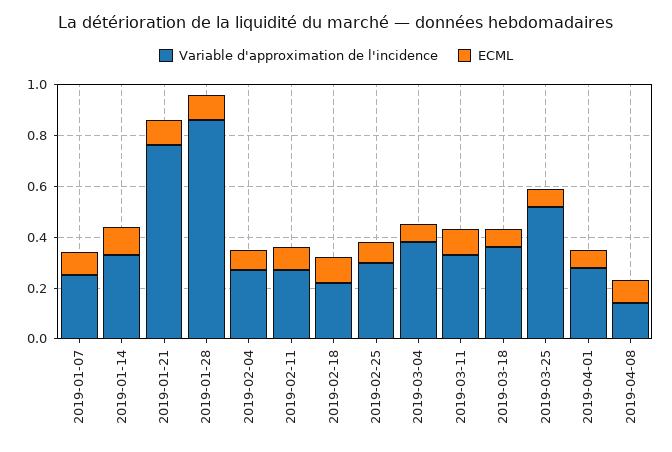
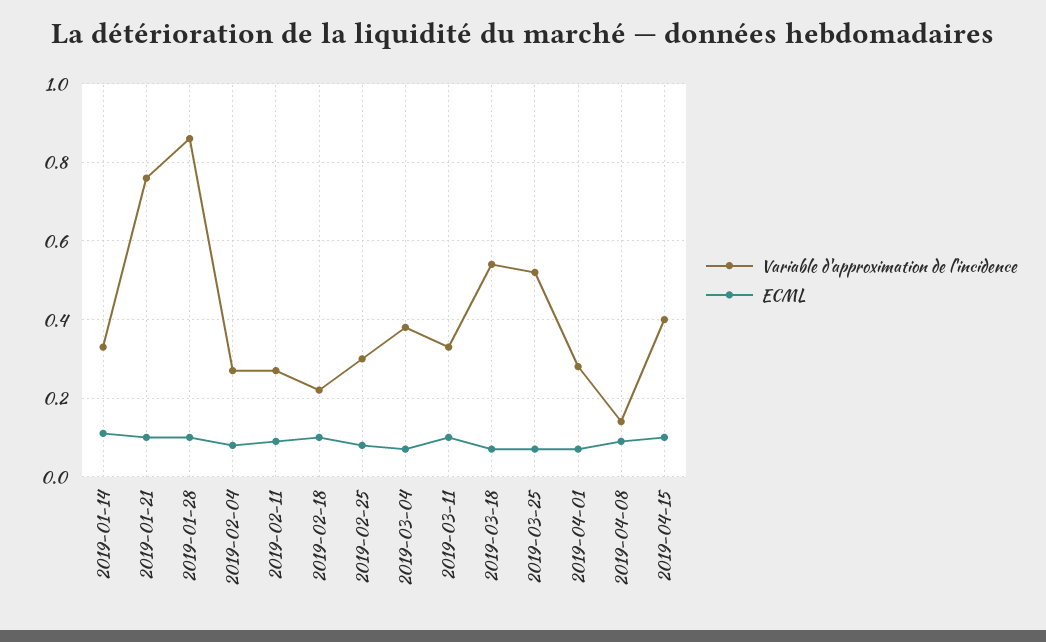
Variable d'approximation de l'incidence, 2019-01-07: 0.25 -> none
ECML, 2019-01-07: 0.1 -> none
Variable d'approximation de l'incidence, 2019-03-18: 0.35 -> 0.55
Variable d'approximation de l'incidence, 2019-04-15: none -> 0.4
ECML, 2019-04-15: none -> 0.1

